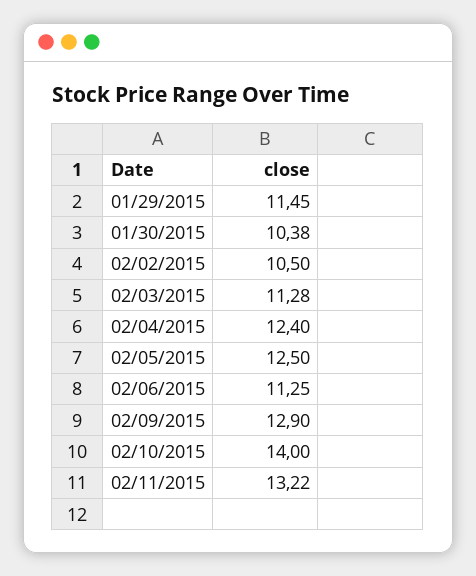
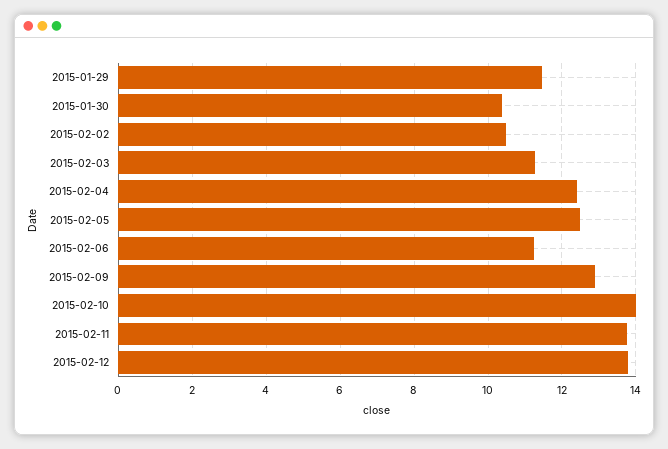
02/11/2015: 13.22 -> 13.8
2015-02-12: none -> 13.8

